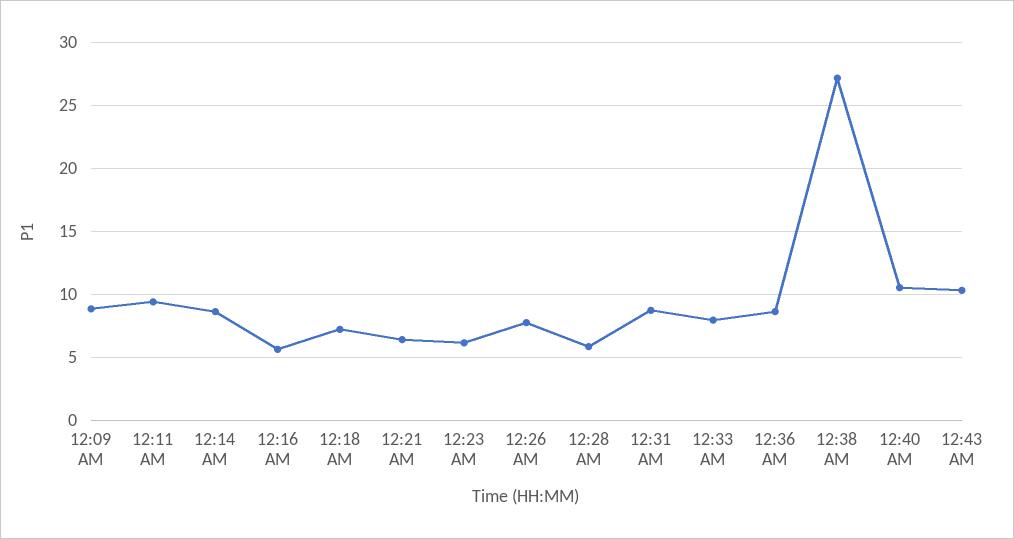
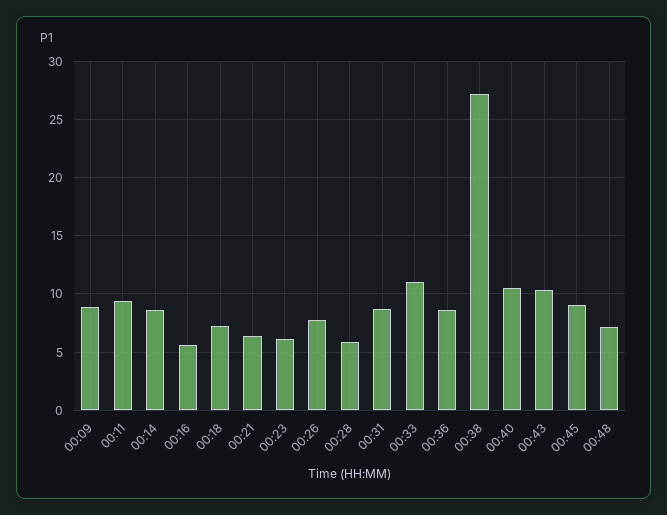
12:33 AM: 8 -> 11
00:45: none -> 9
00:48: none -> 7

